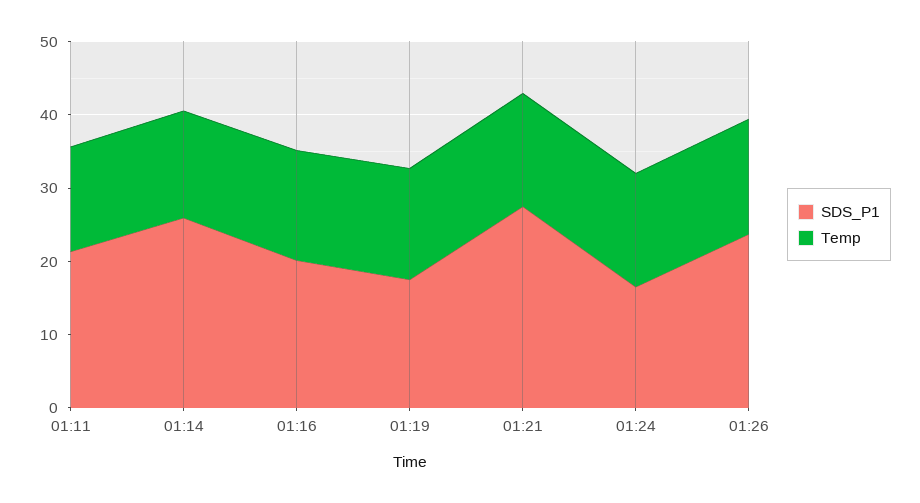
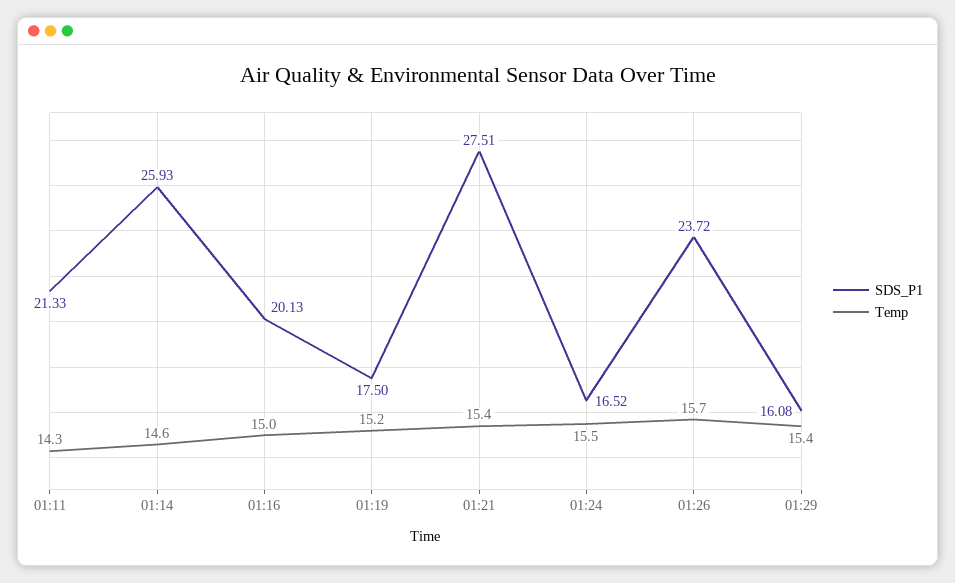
SDS_P1, 01:29: none -> 16.08
Temp, 01:29: none -> 15.4

